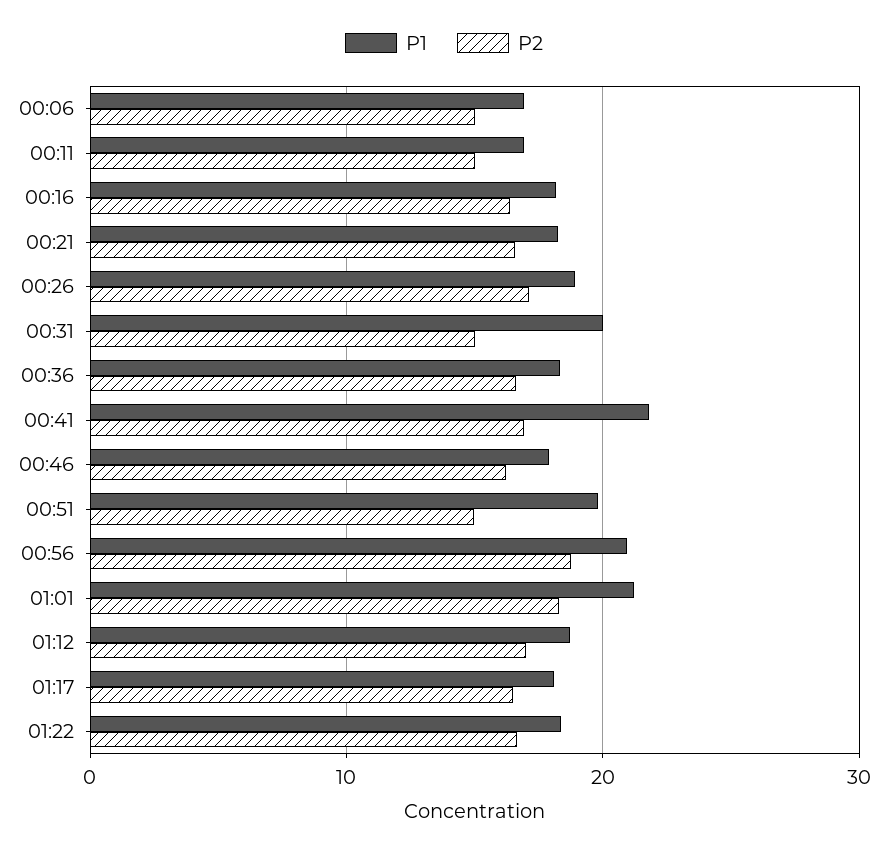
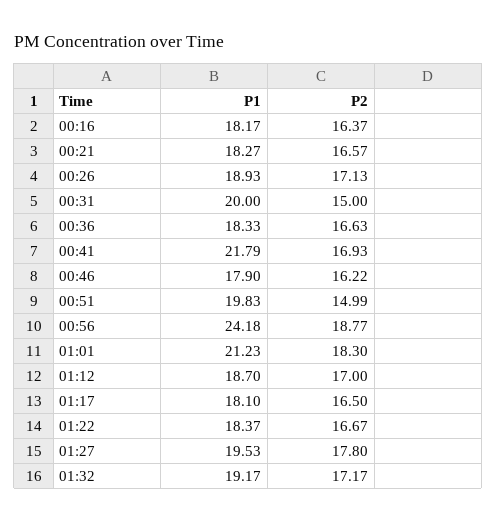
P1, 00:06: 17 -> none
P2, 00:06: 15 -> none
P1, 00:11: 17 -> none
P2, 00:11: 15 -> none
P1, 00:56: 21 -> 24.18
P1, 01:27: none -> 19.53
P2, 01:27: none -> 17.8
P1, 01:32: none -> 19.17
P2, 01:32: none -> 17.17

